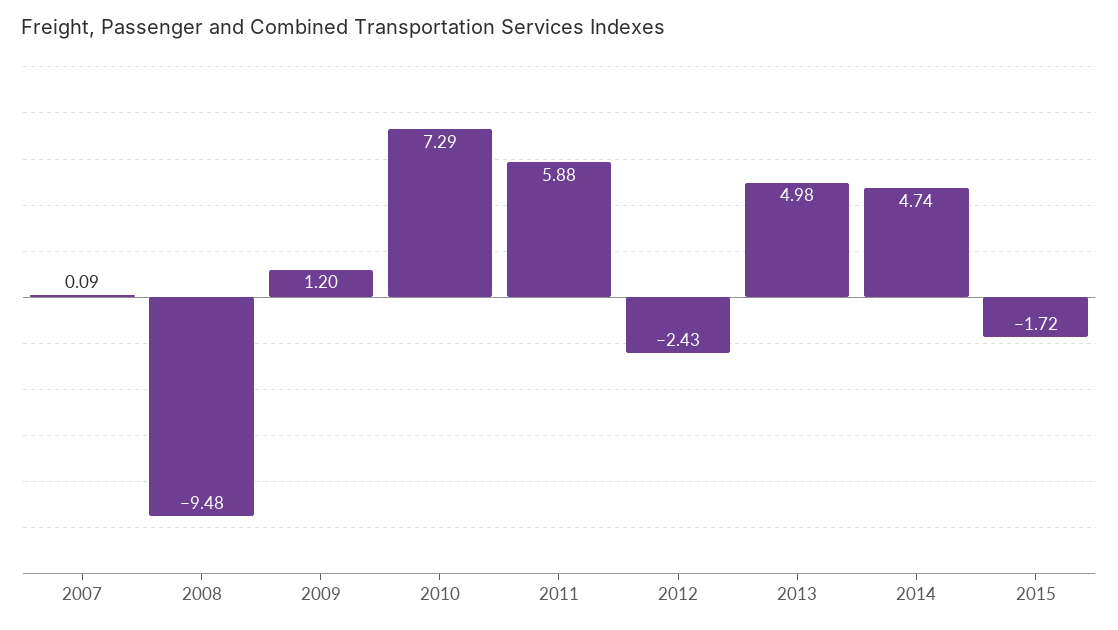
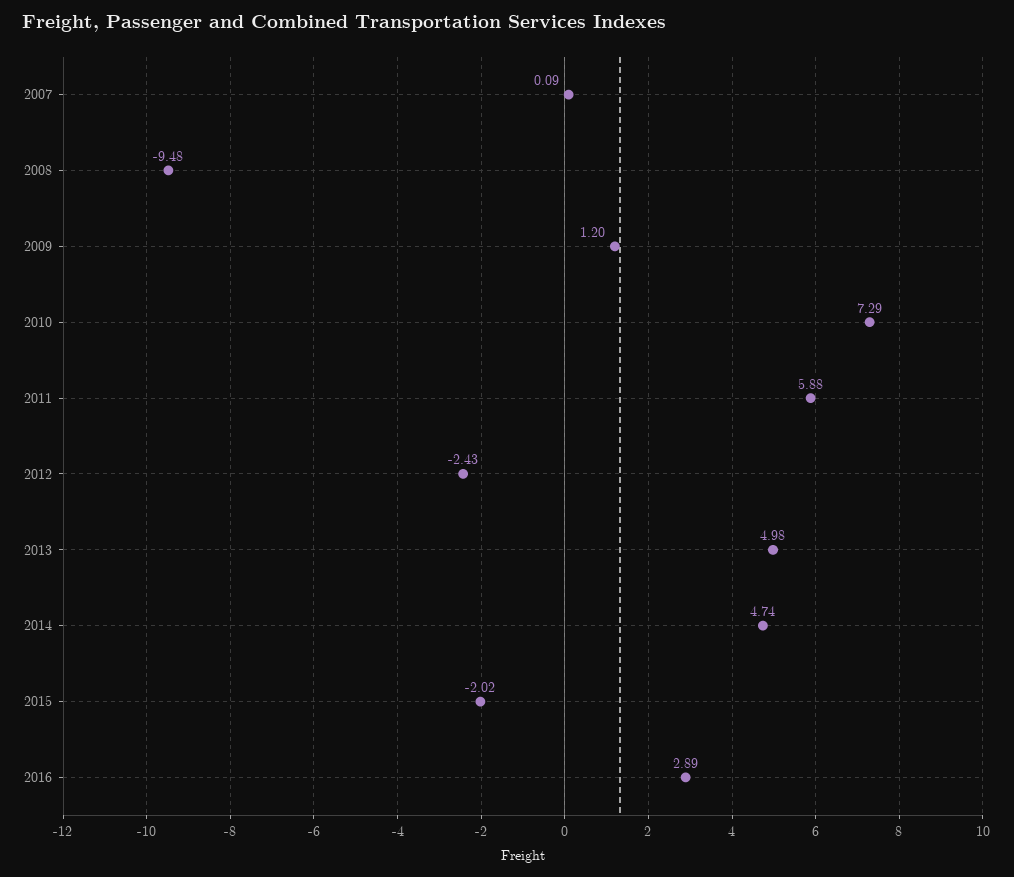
2015: -1.72 -> -2.02
2016: none -> 2.89

